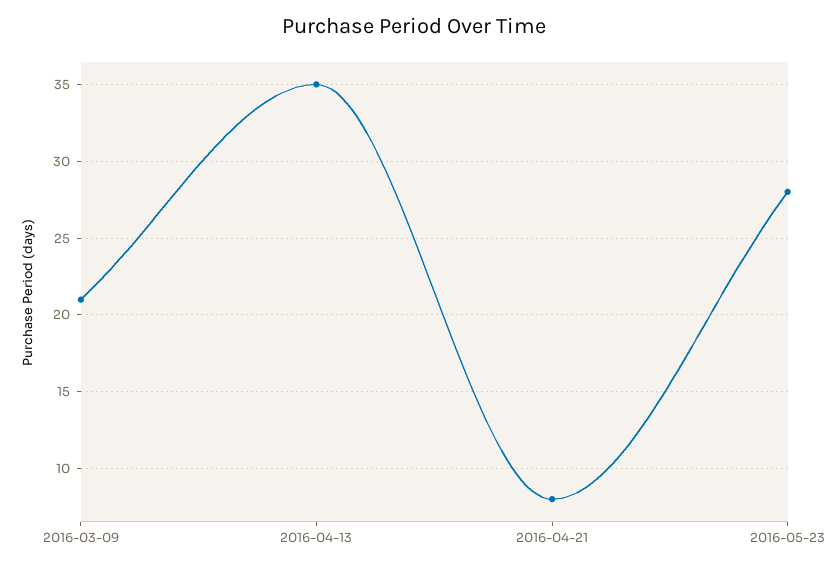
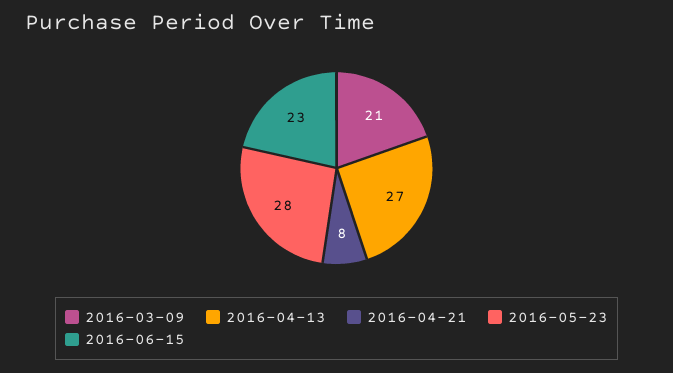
2016-04-13: 35 -> 27
2016-06-15: none -> 23

